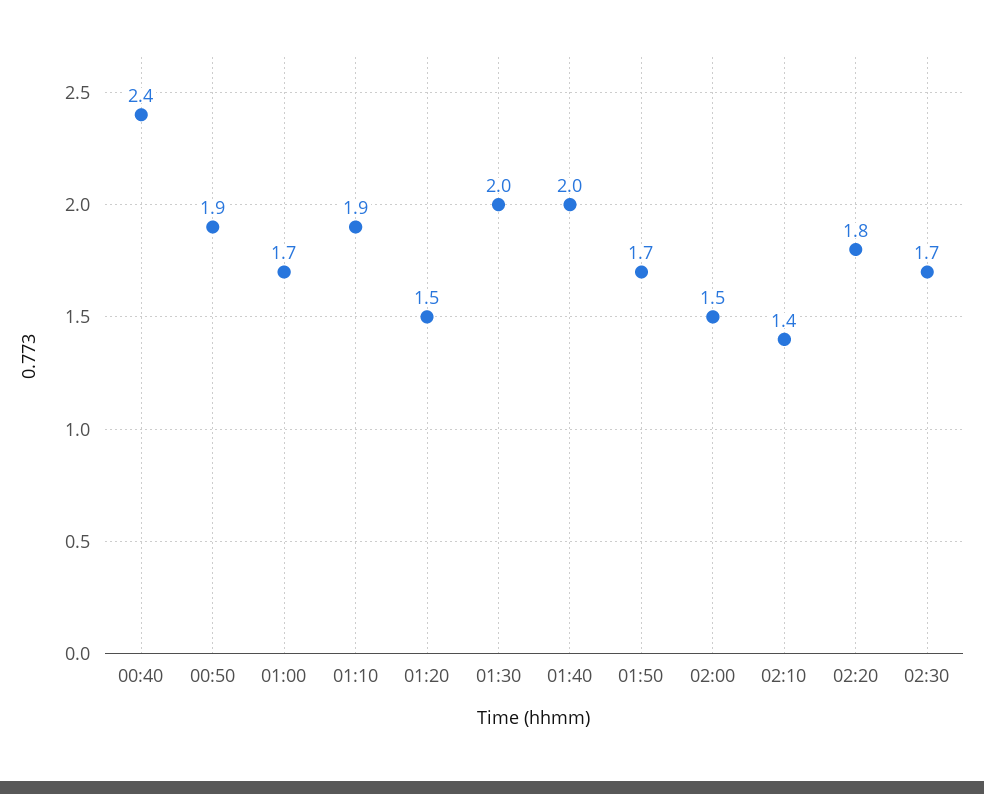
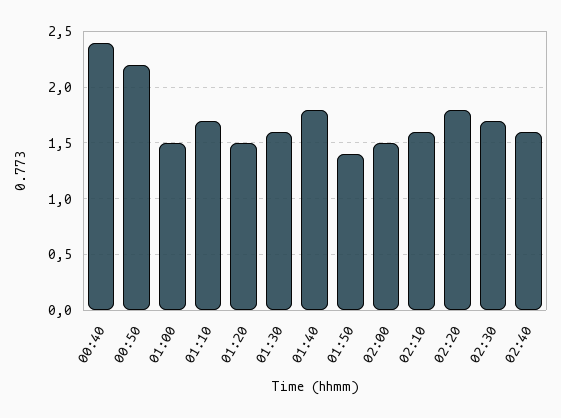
00:50: 1.9 -> 2.2
01:00: 1.7 -> 1.5
01:10: 1.9 -> 1.7
01:30: 2 -> 1.6
01:40: 2 -> 1.8
01:50: 1.7 -> 1.4
02:10: 1.4 -> 1.6
02:40: none -> 1.6

